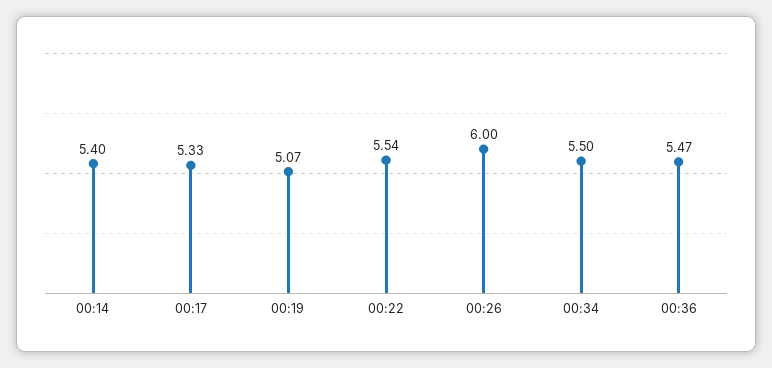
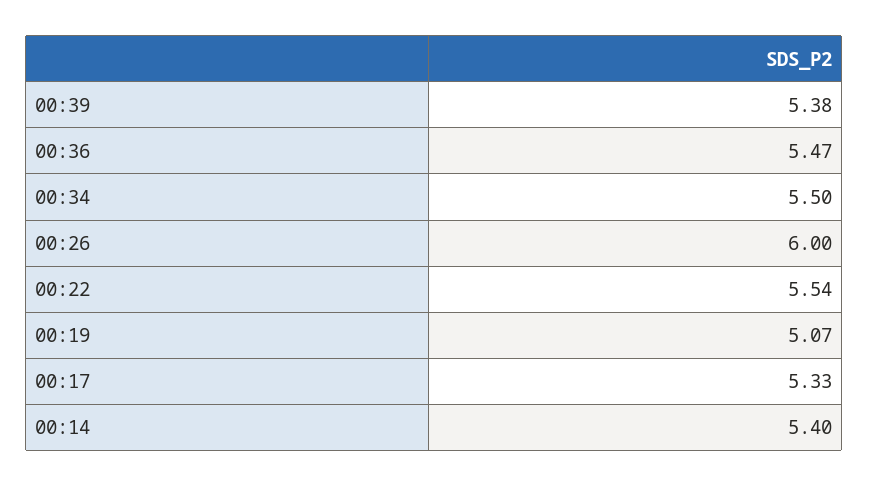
00:39: none -> 5.38

